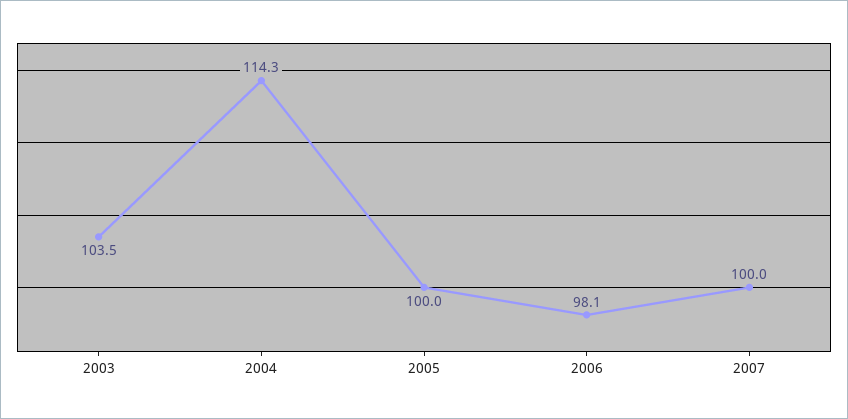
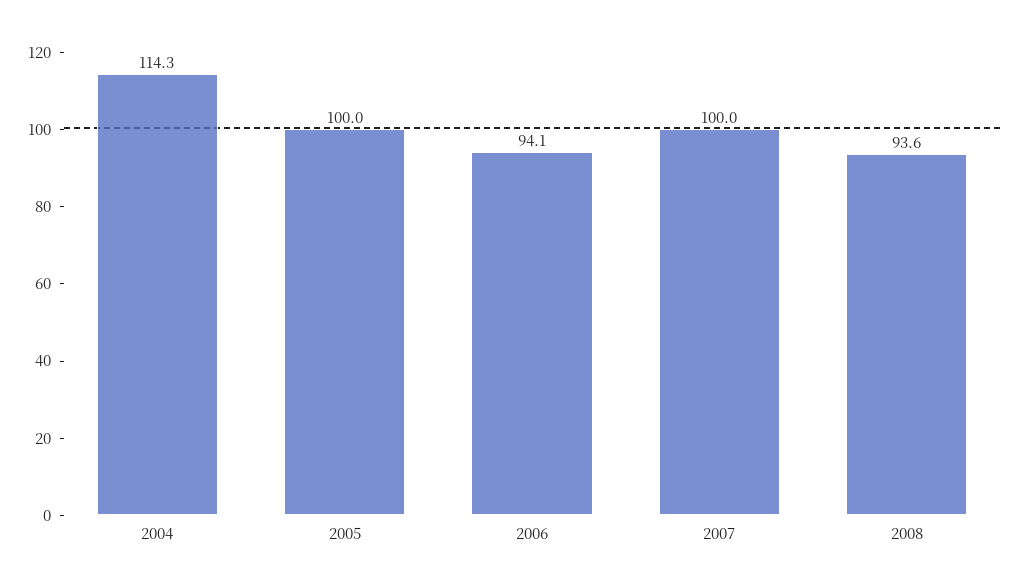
2003: 103.5 -> none
2006: 98.1 -> 94.1
2008: none -> 93.6

